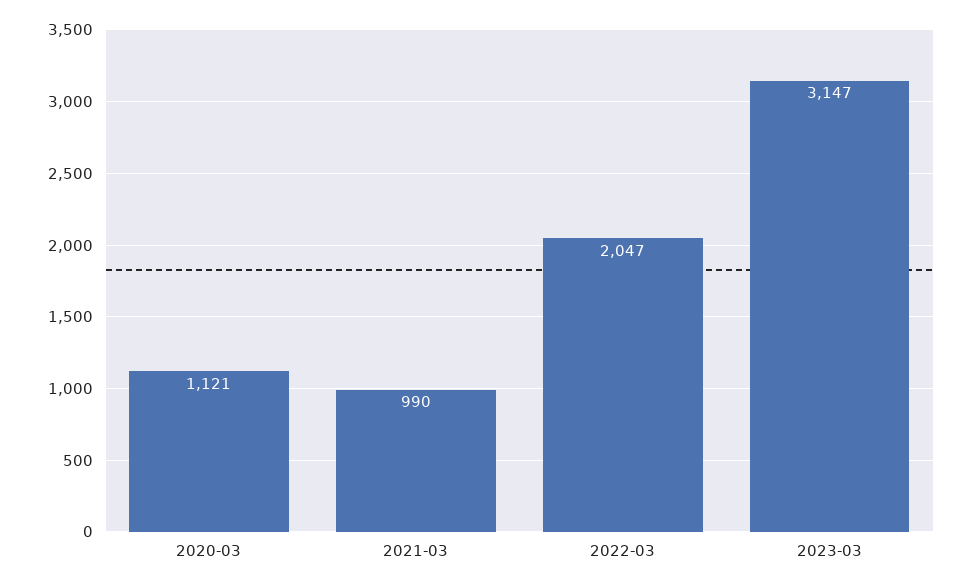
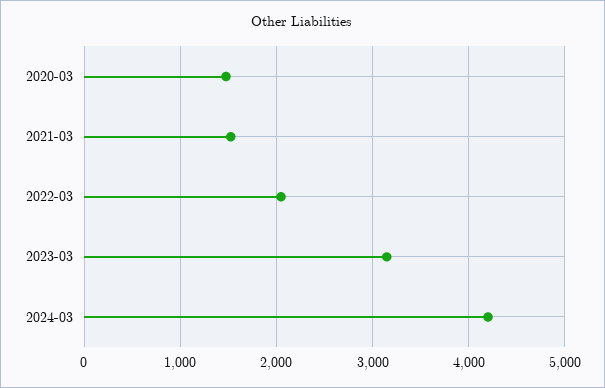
2020-03: 1121 -> 1500
2021-03: 990 -> 1500
2024-03: none -> 4200

